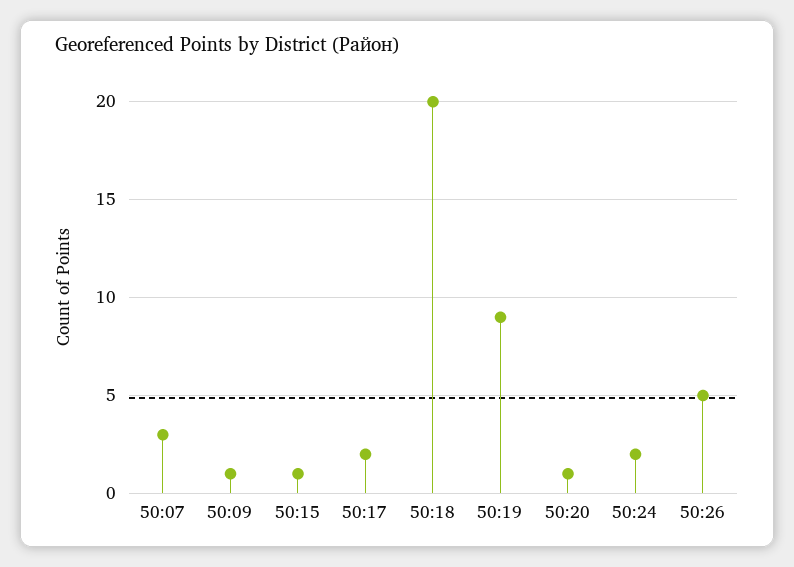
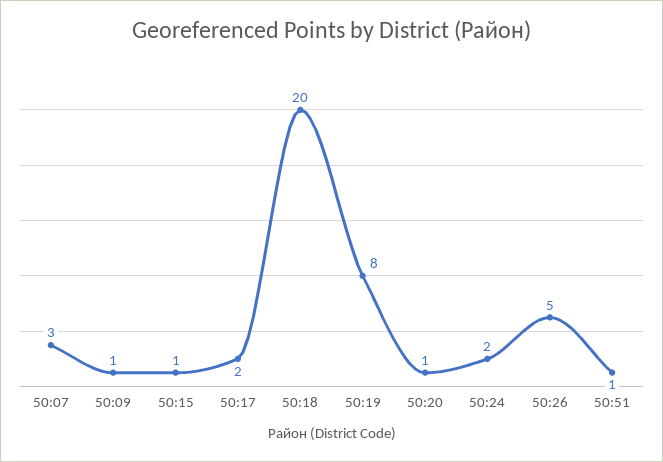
50:19: 9 -> 8
50:51: none -> 1

